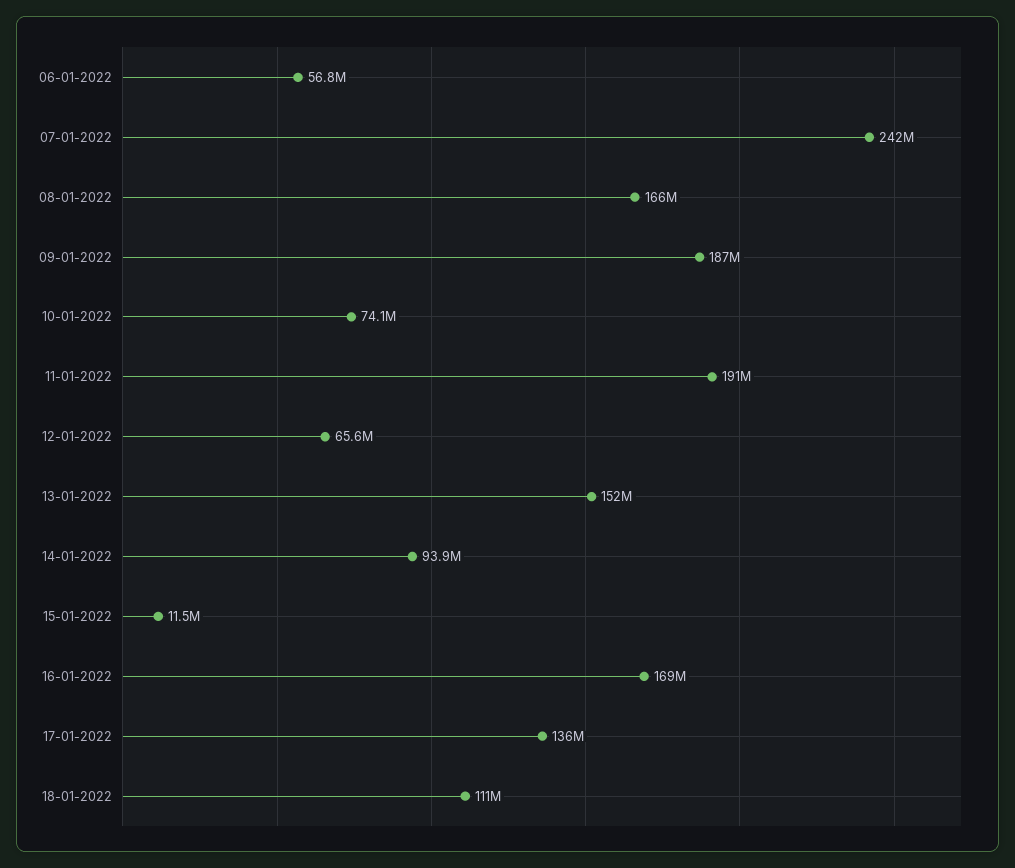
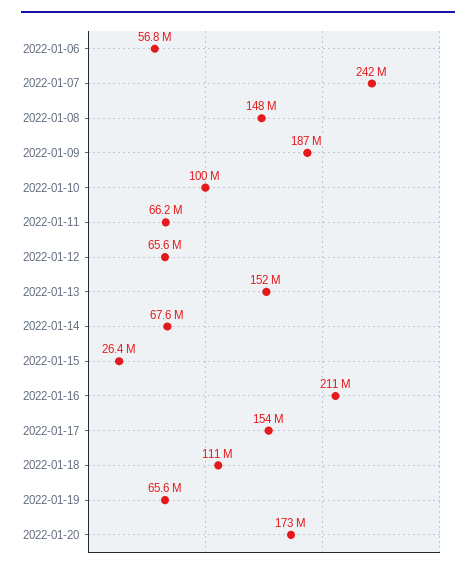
08-01-2022: 166000000 -> 148000000
10-01-2022: 74100000 -> 100000000
11-01-2022: 191000000 -> 66200000
14-01-2022: 93900000 -> 67600000
15-01-2022: 11500000 -> 26400000
16-01-2022: 169000000 -> 211000000
17-01-2022: 136000000 -> 154000000
2022-01-19: none -> 65600000
2022-01-20: none -> 173000000

